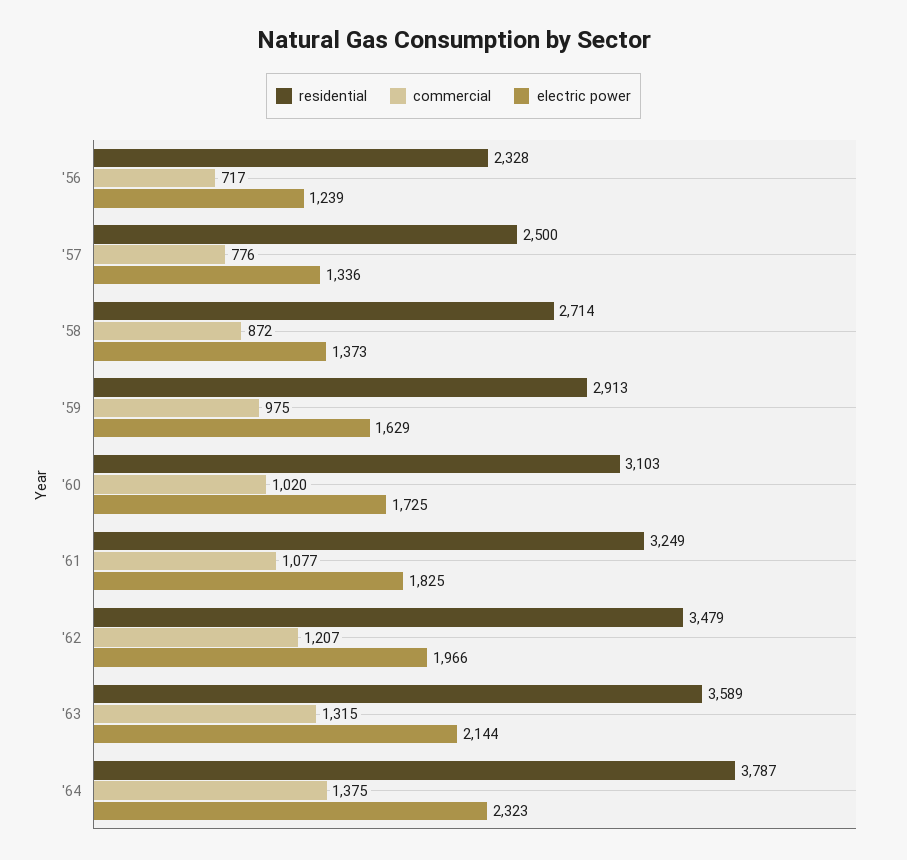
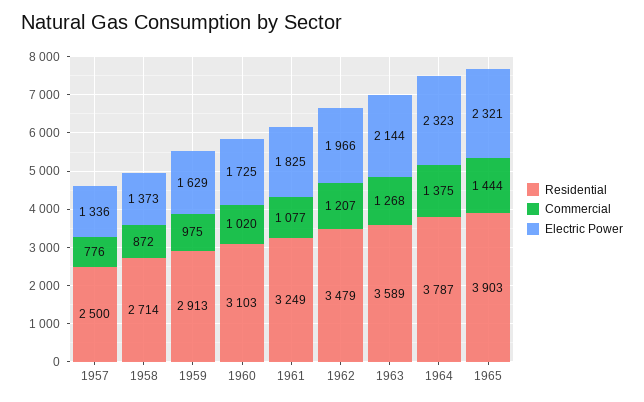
residential, '56: 2328 -> none
commercial, '56: 717 -> none
electric power, '56: 1239 -> none
commercial, '63: 1315 -> 1268
residential, 1965: none -> 3903
commercial, 1965: none -> 1444
electric power, 1965: none -> 2321

